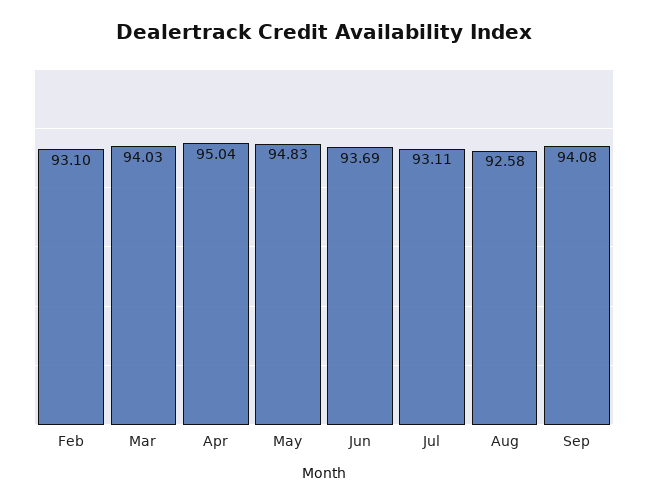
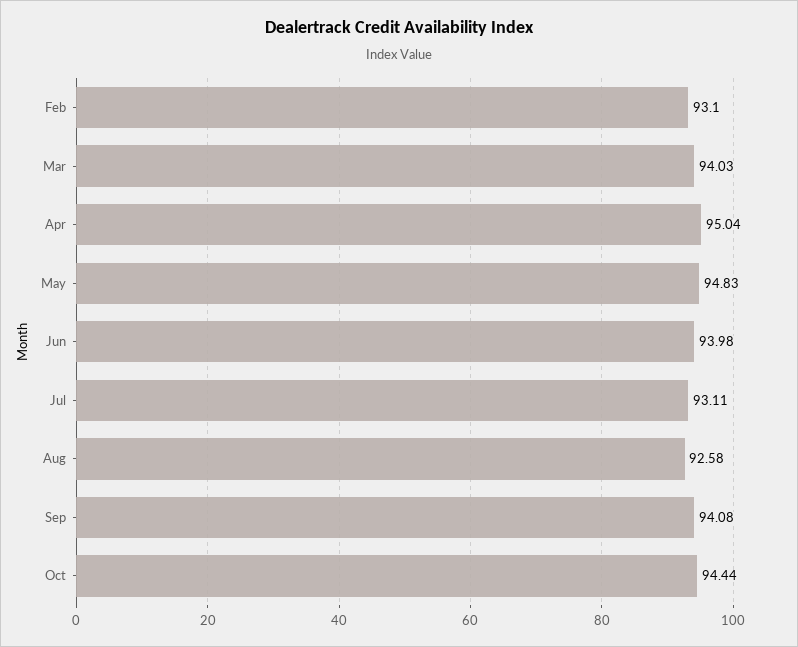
Jun: 93.69 -> 93.98
Oct: none -> 94.44

